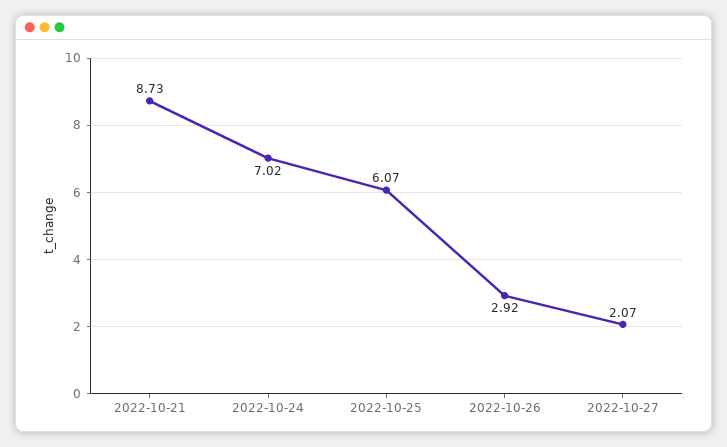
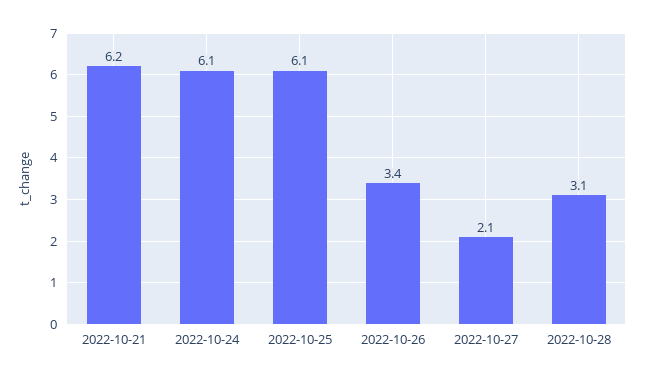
2022-10-21: 8.73 -> 6.2
2022-10-24: 7.02 -> 6.1
2022-10-26: 2.92 -> 3.4
2022-10-28: none -> 3.1

